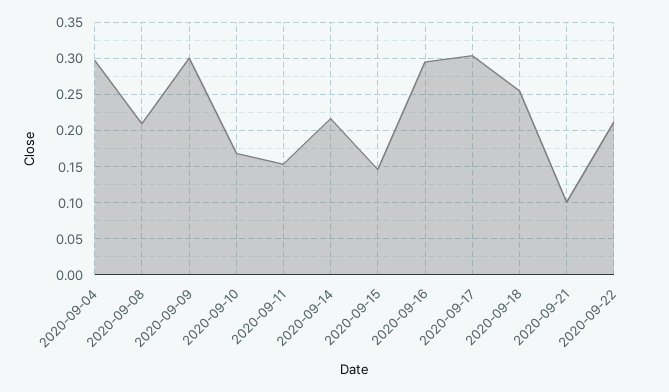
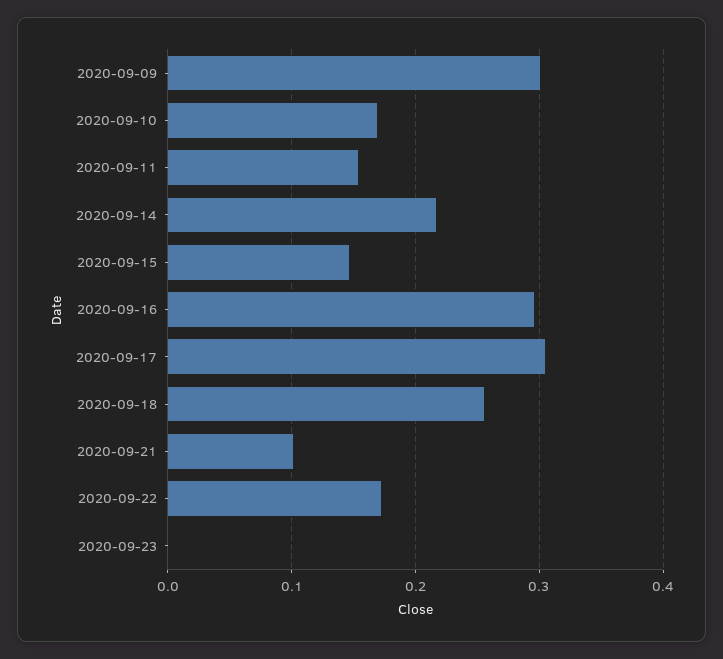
2020-09-04: 0.3 -> none
2020-09-08: 0.21 -> none
2020-09-22: 0.21 -> 0.17
2020-09-23: none -> 0

